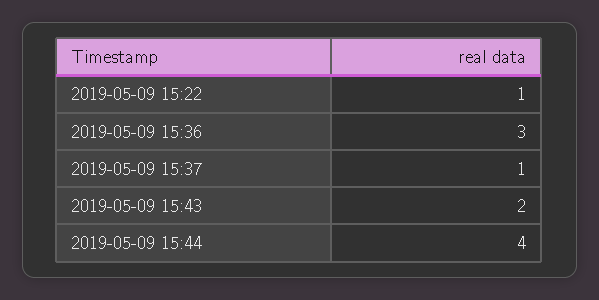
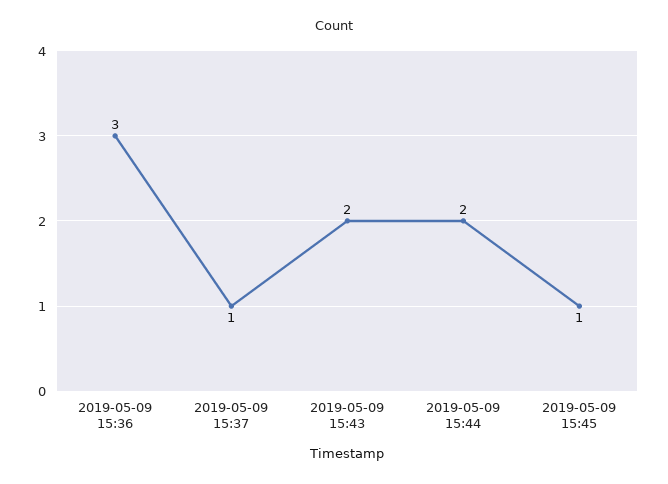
2019-05-09 15:22: 1 -> none
2019-05-09 15:44: 4 -> 2
2019-05-09 15:45: none -> 1

